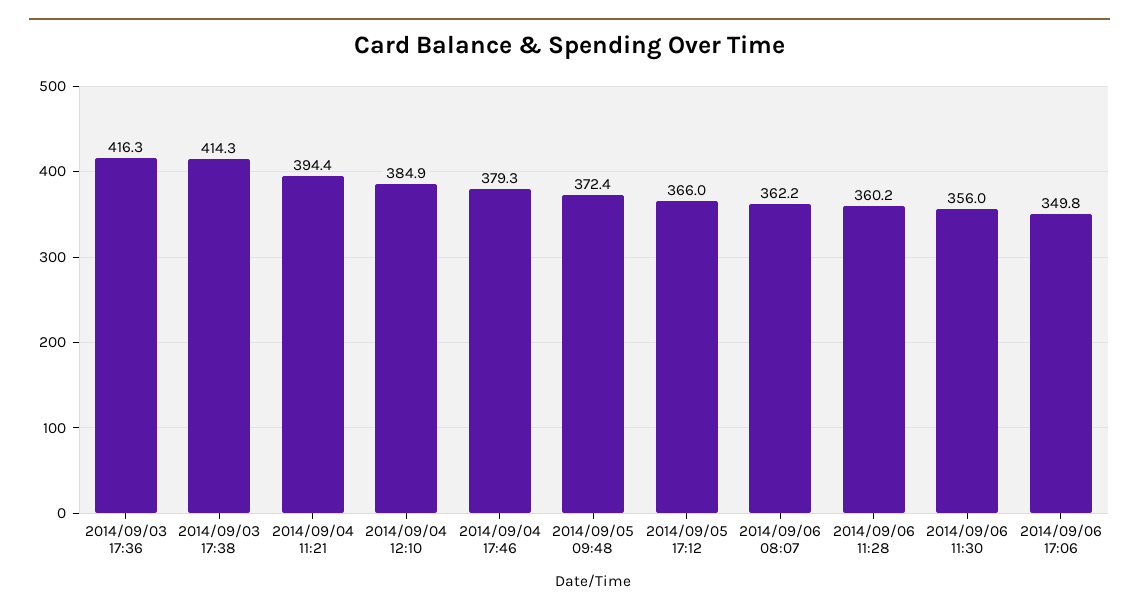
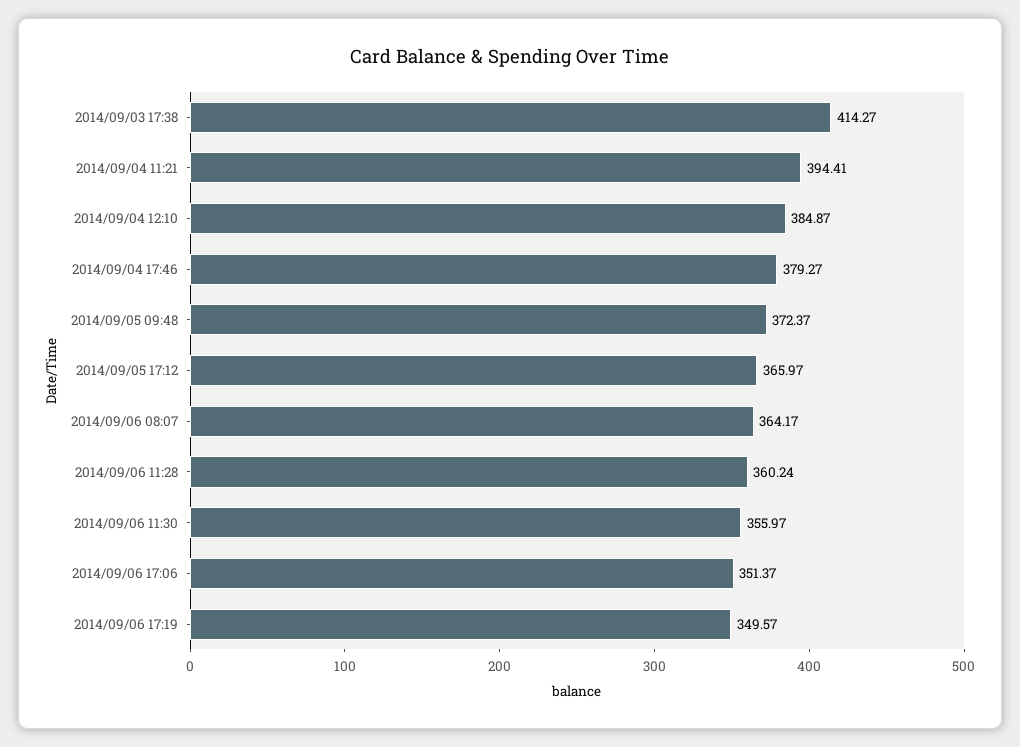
2014/09/03 17:36: 416.3 -> none
2014/09/06 08:07: 362.2 -> 364.17
2014/09/06 17:06: 349.8 -> 351.37
2014/09/06 17:19: none -> 349.57

